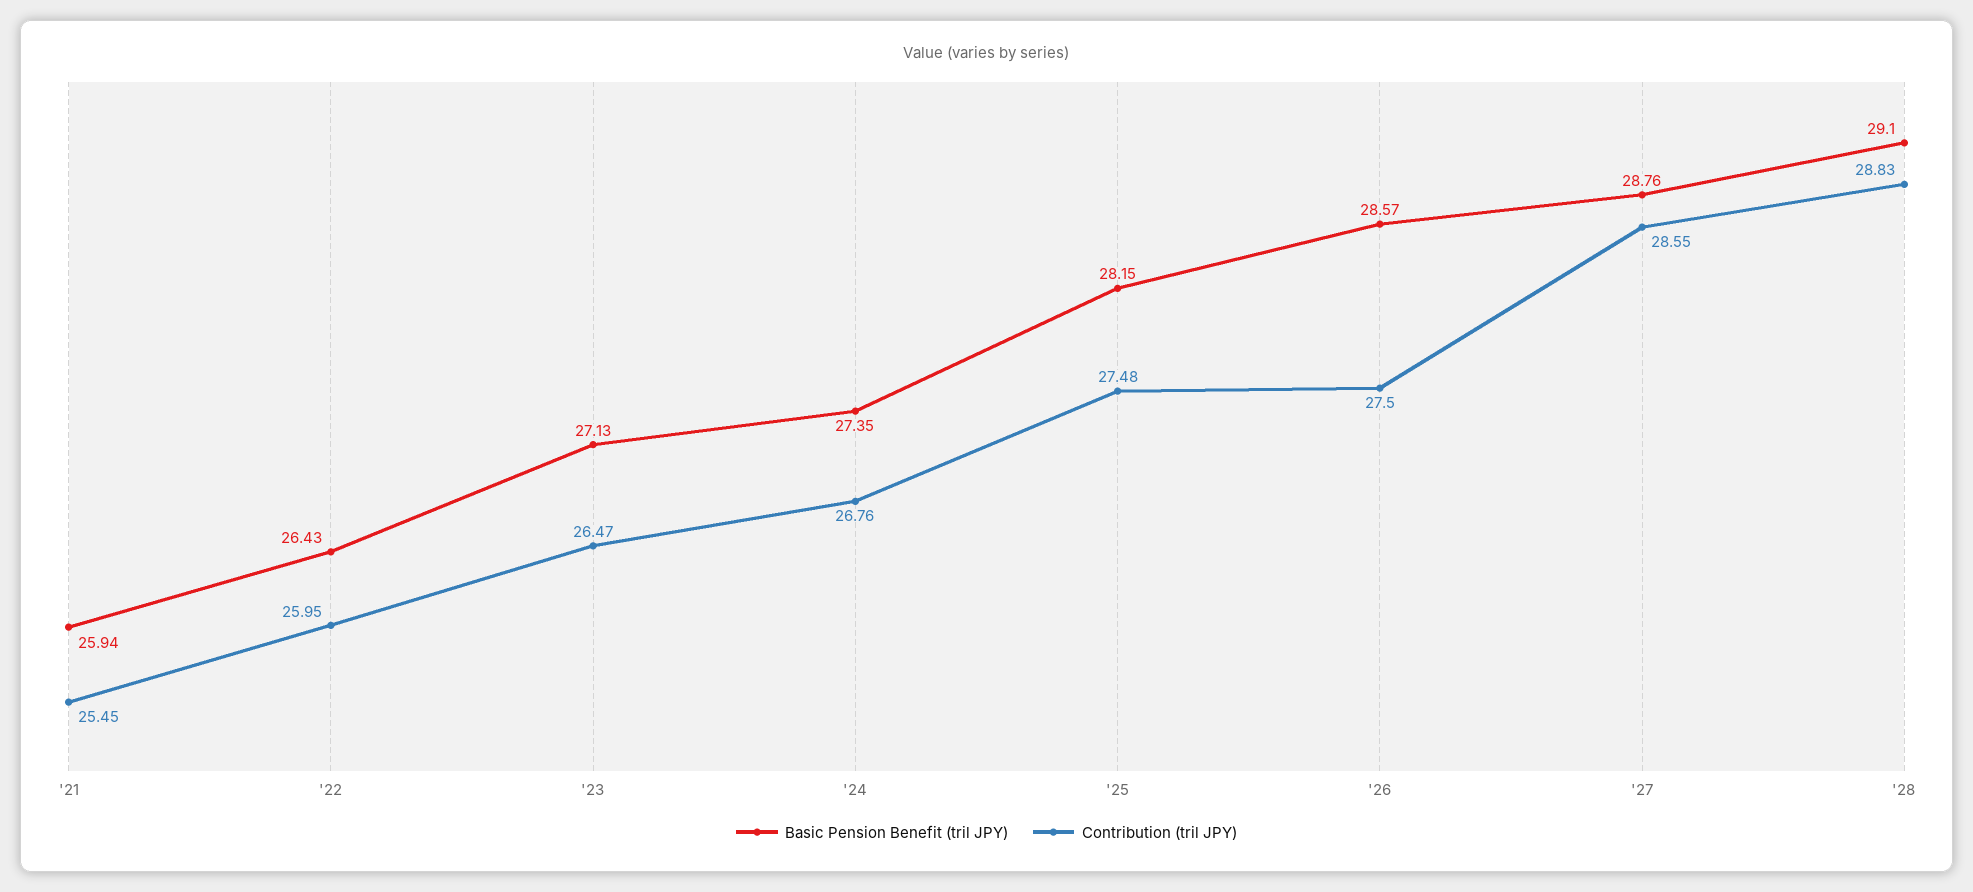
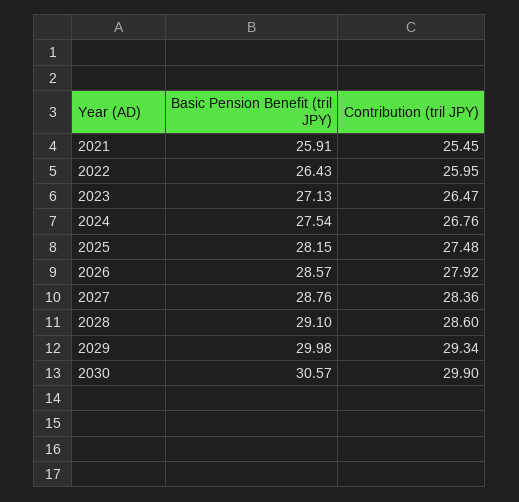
Basic Pension Benefit (tril JPY), '21: 25.94 -> 25.91
Basic Pension Benefit (tril JPY), '24: 27.35 -> 27.54
Contribution (tril JPY), '26: 27.5 -> 27.92
Contribution (tril JPY), '27: 28.55 -> 28.36
Contribution (tril JPY), '28: 28.83 -> 28.6
Basic Pension Benefit (tril JPY), 2029: none -> 29.98
Contribution (tril JPY), 2029: none -> 29.34
Basic Pension Benefit (tril JPY), 2030: none -> 30.57
Contribution (tril JPY), 2030: none -> 29.9

